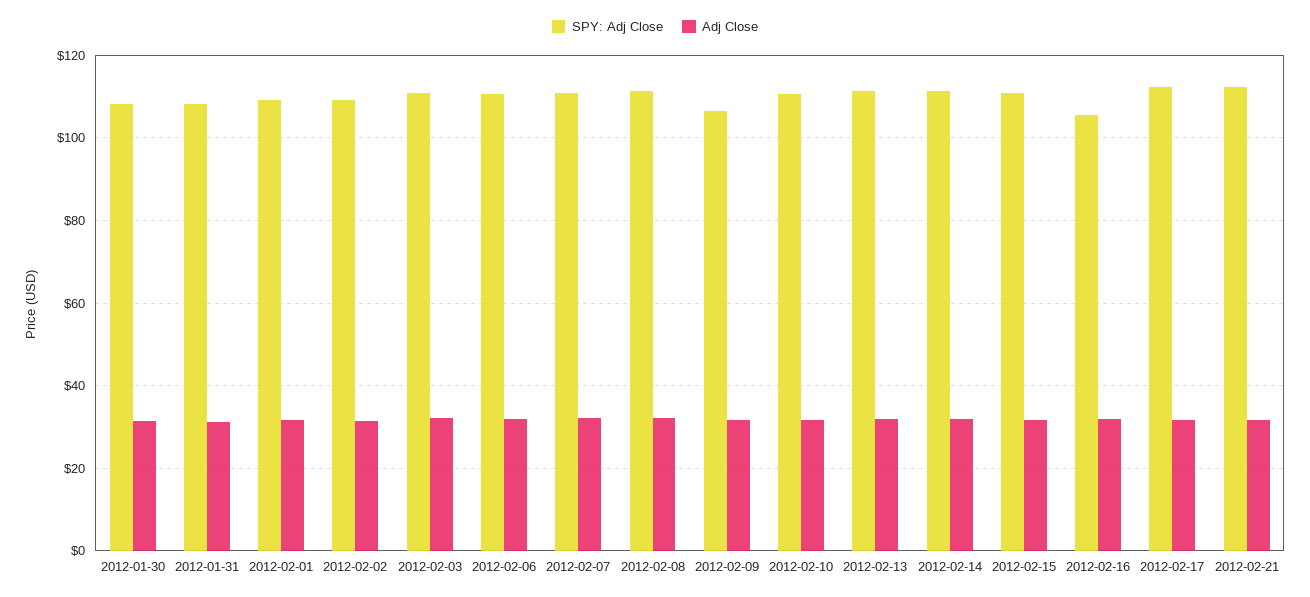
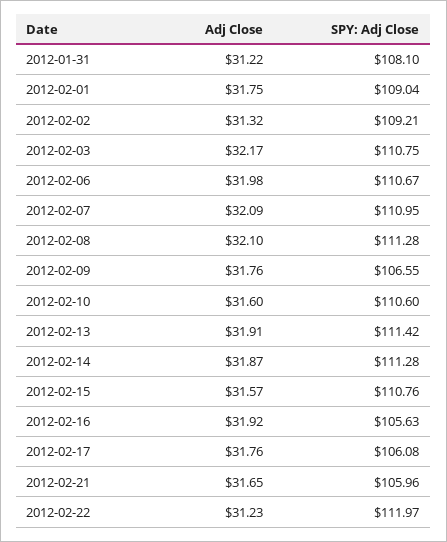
SPY: Adj Close, 2012-01-30: 108 -> none
Adj Close, 2012-01-30: 32 -> none
SPY: Adj Close, 2012-02-17: 112 -> 106.08
SPY: Adj Close, 2012-02-21: 112 -> 105.96
Adj Close, 2012-02-22: none -> 31.23
SPY: Adj Close, 2012-02-22: none -> 111.97

